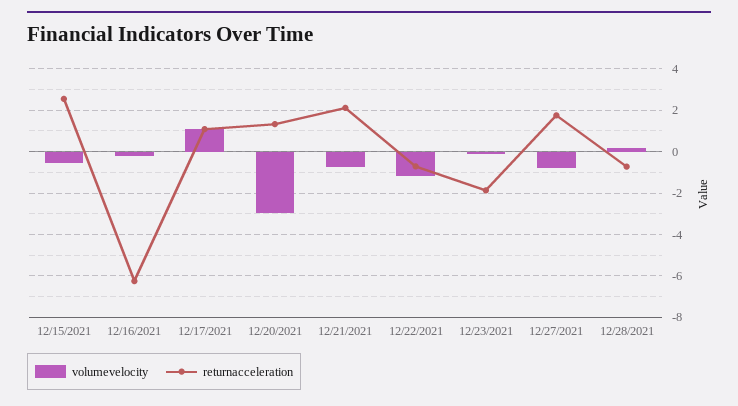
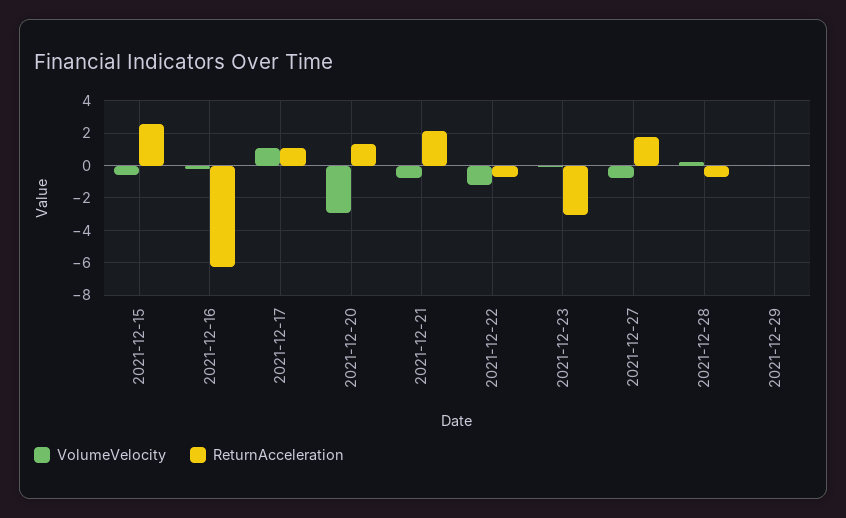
returnacceleration, 12/23/2021: -2 -> -3
volumevelocity, 2021-12-29: none -> 0
returnacceleration, 2021-12-29: none -> 0

